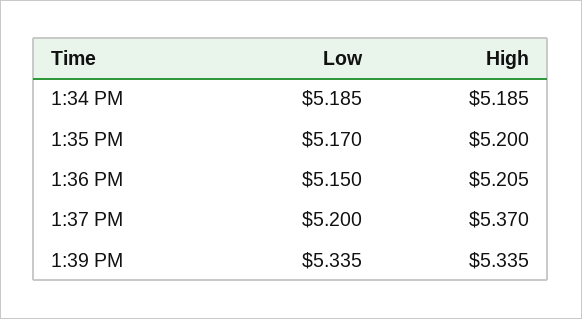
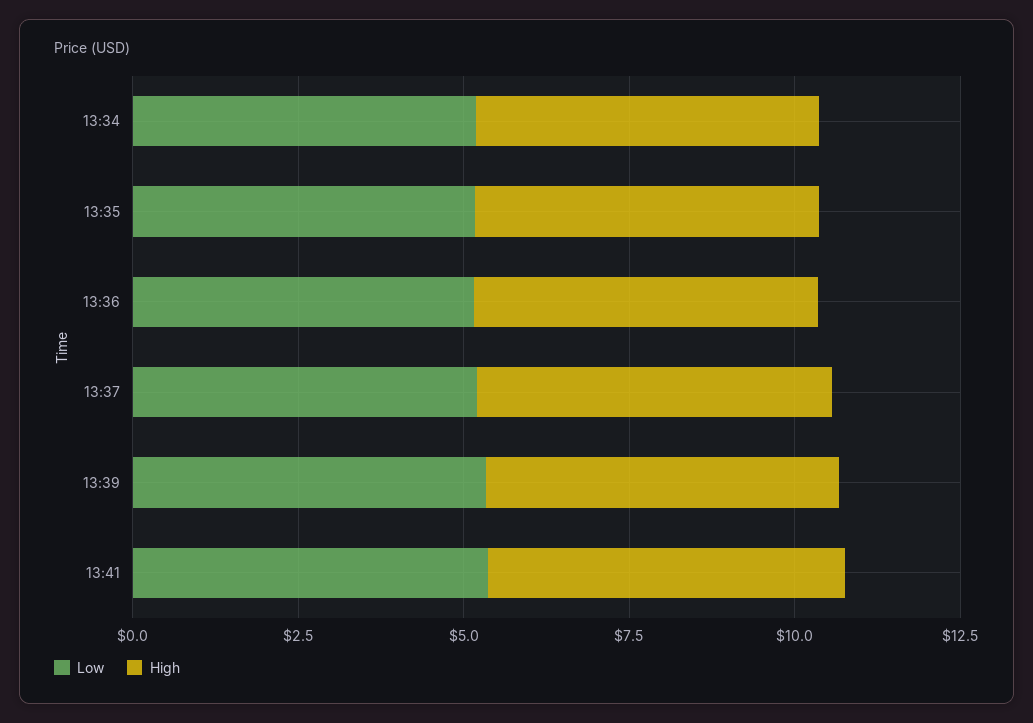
Low, 13:41: none -> 5.5
High, 13:41: none -> 5.5

